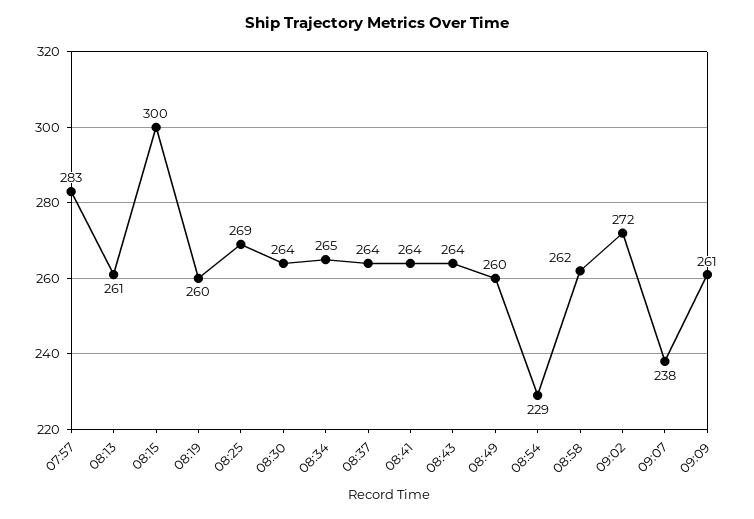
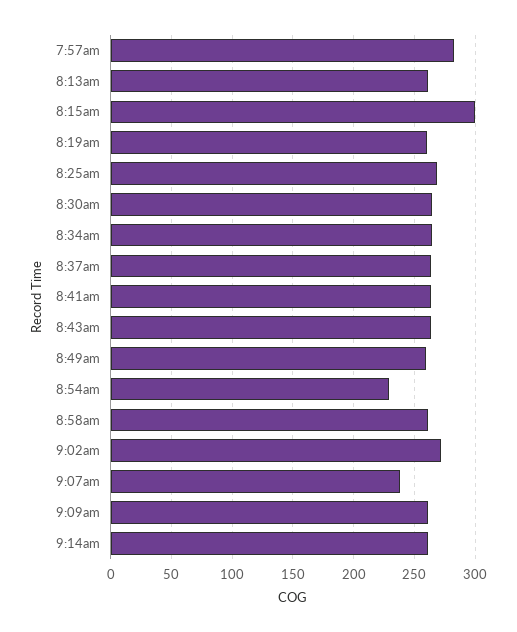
9:14am: none -> 260

